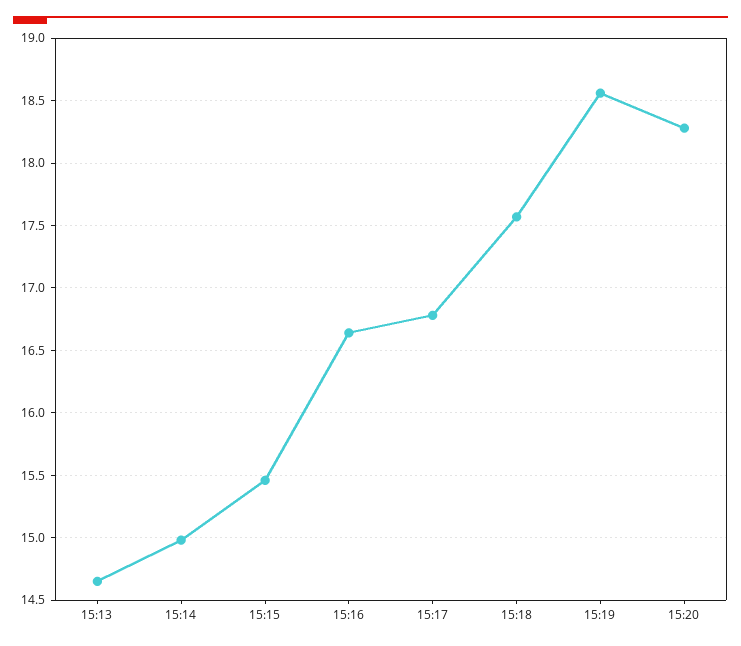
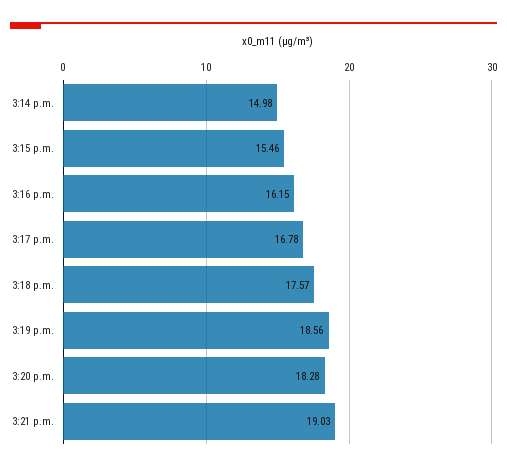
15:13: 14.65 -> none
15:16: 16.65 -> 16.15
3:21 p.m.: none -> 19.03

